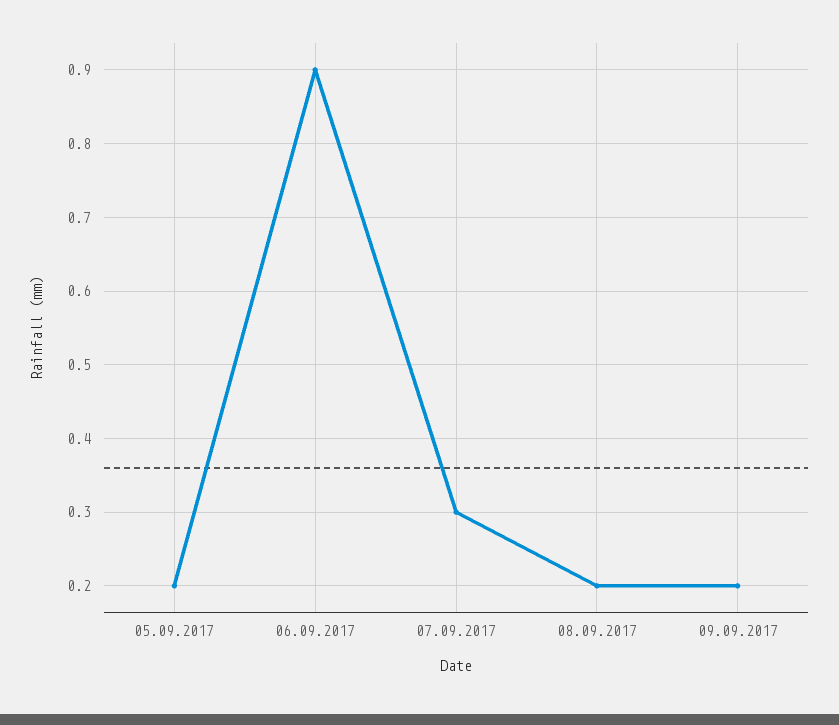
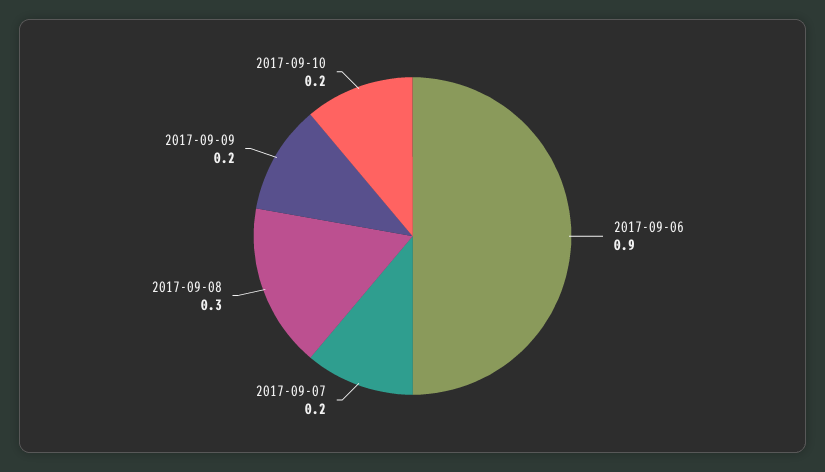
05.09.2017: 0.2 -> none
07.09.2017: 0.3 -> 0.2
08.09.2017: 0.2 -> 0.3
2017-09-10: none -> 0.2

